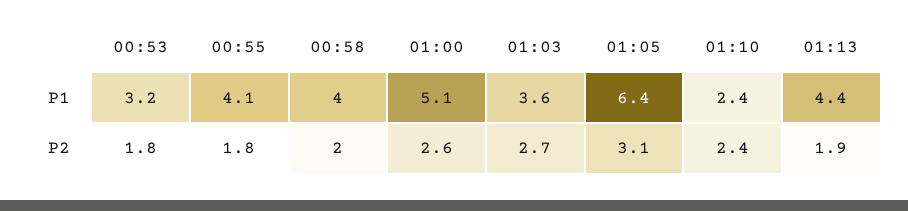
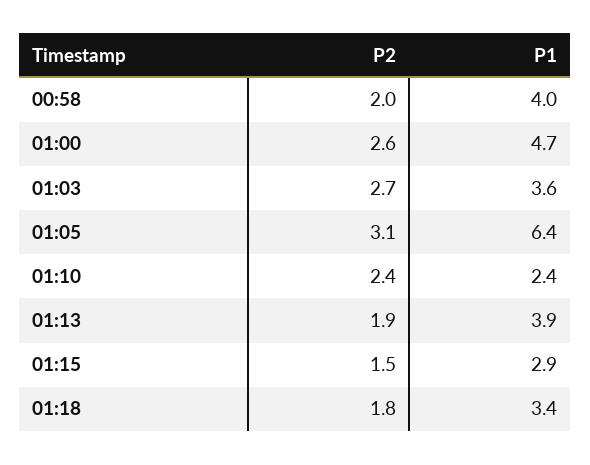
00:53, P1: 3.2 -> none
00:55, P1: 4.1 -> none
01:00, P1: 5.1 -> 4.7
01:13, P1: 4.4 -> 3.9
00:53, P2: 1.8 -> none
00:55, P2: 1.8 -> none
01:15, P2: none -> 1.5
01:15, P1: none -> 2.9
01:18, P2: none -> 1.8
01:18, P1: none -> 3.4

